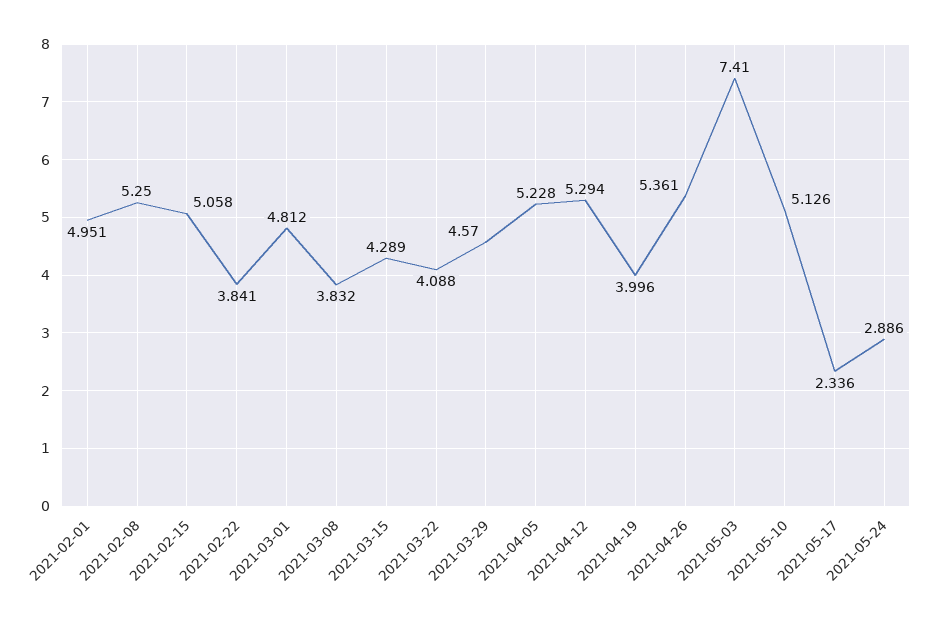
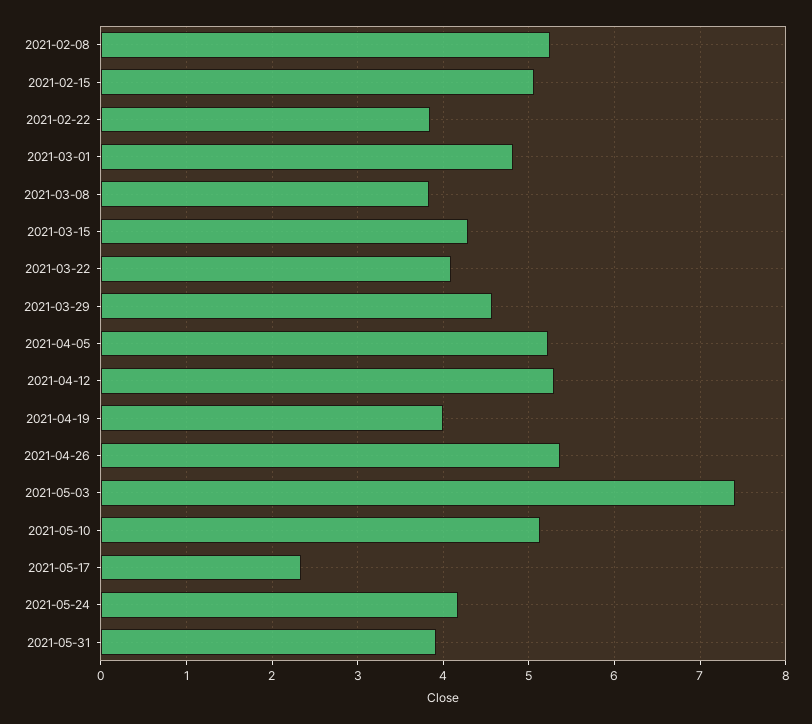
2021-02-01: 4.951 -> none
2021-05-24: 2.886 -> 4.2
2021-05-31: none -> 3.9

